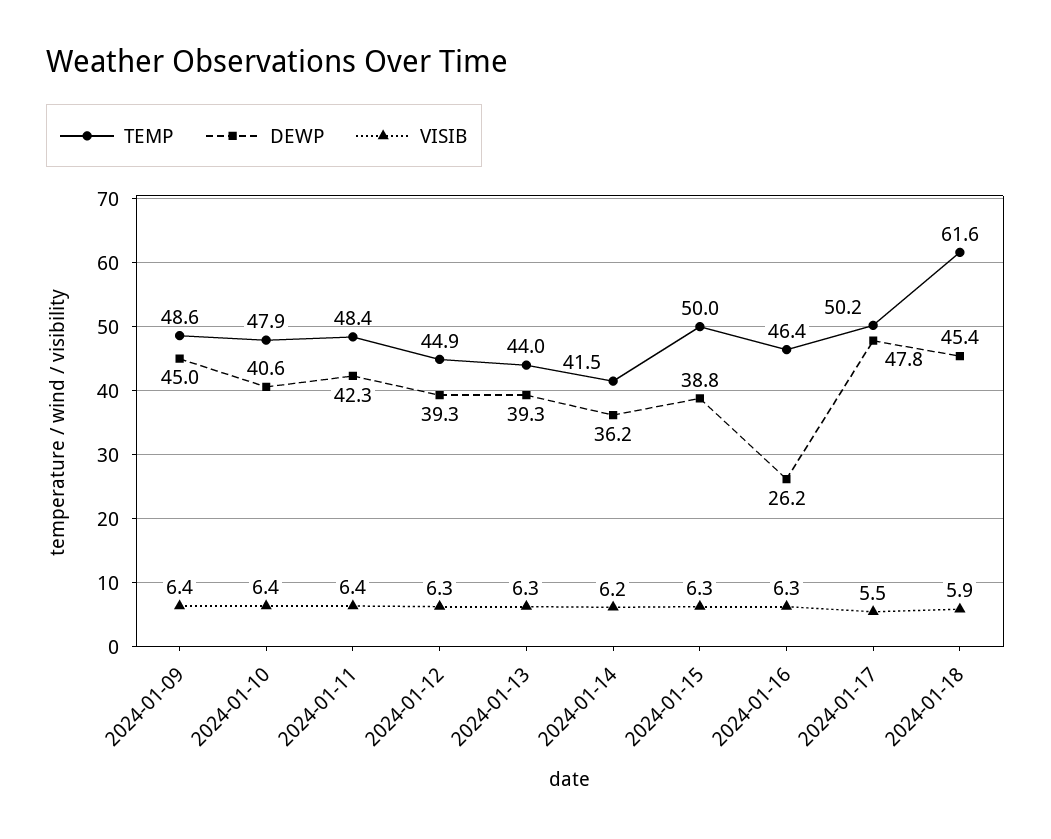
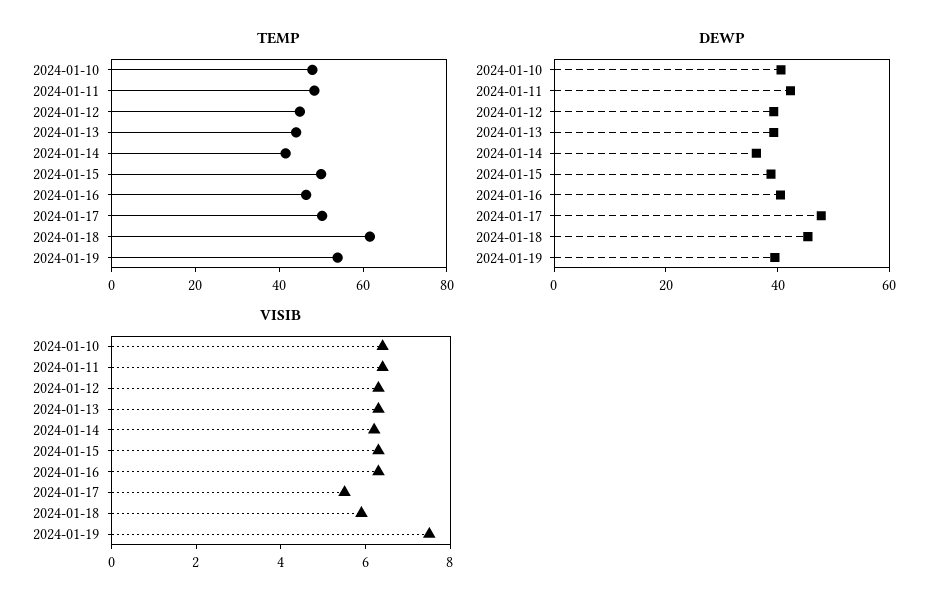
TEMP, 2024-01-09: 48.6 -> none
DEWP, 2024-01-09: 45 -> none
VISIB, 2024-01-09: 6.4 -> none
DEWP, 2024-01-16: 26.2 -> 40
TEMP, 2024-01-19: none -> 55
DEWP, 2024-01-19: none -> 40
VISIB, 2024-01-19: none -> 7.5

